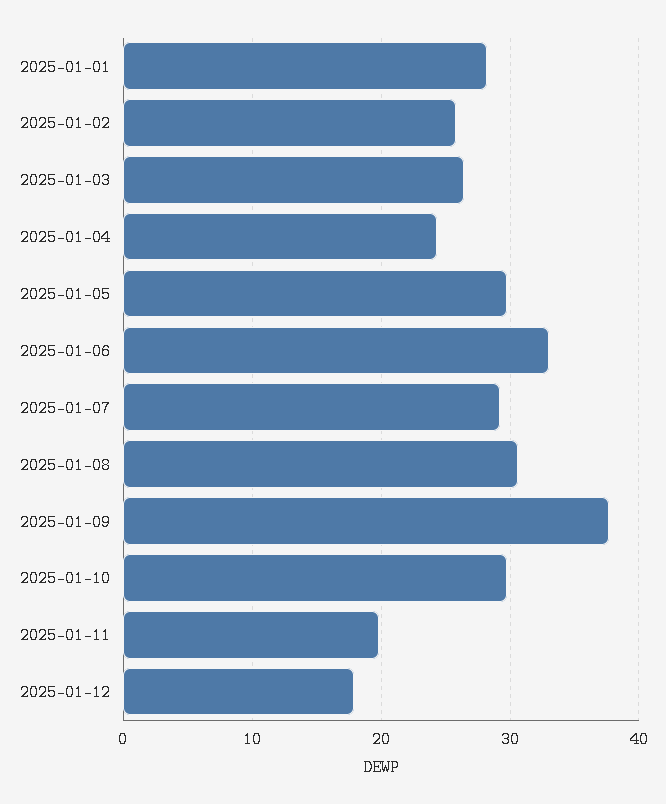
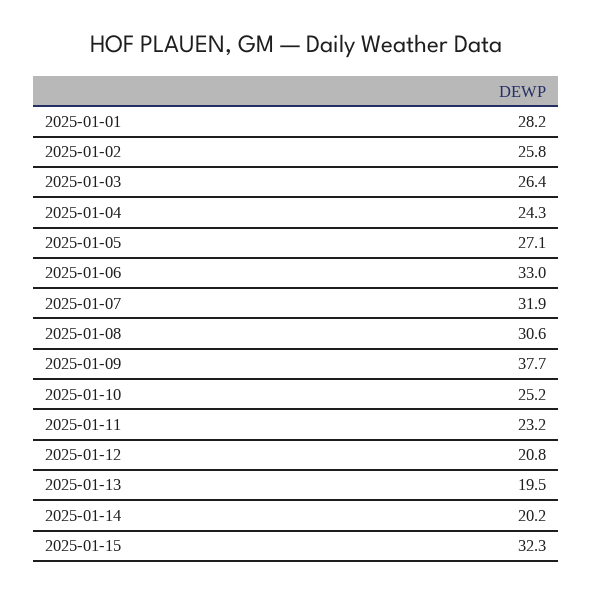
2025-01-05: 30 -> 27.1
2025-01-07: 29 -> 31.9
2025-01-10: 30 -> 25.2
2025-01-11: 20 -> 23.2
2025-01-12: 18 -> 20.8
2025-01-13: none -> 19.5
2025-01-14: none -> 20.2
2025-01-15: none -> 32.3

